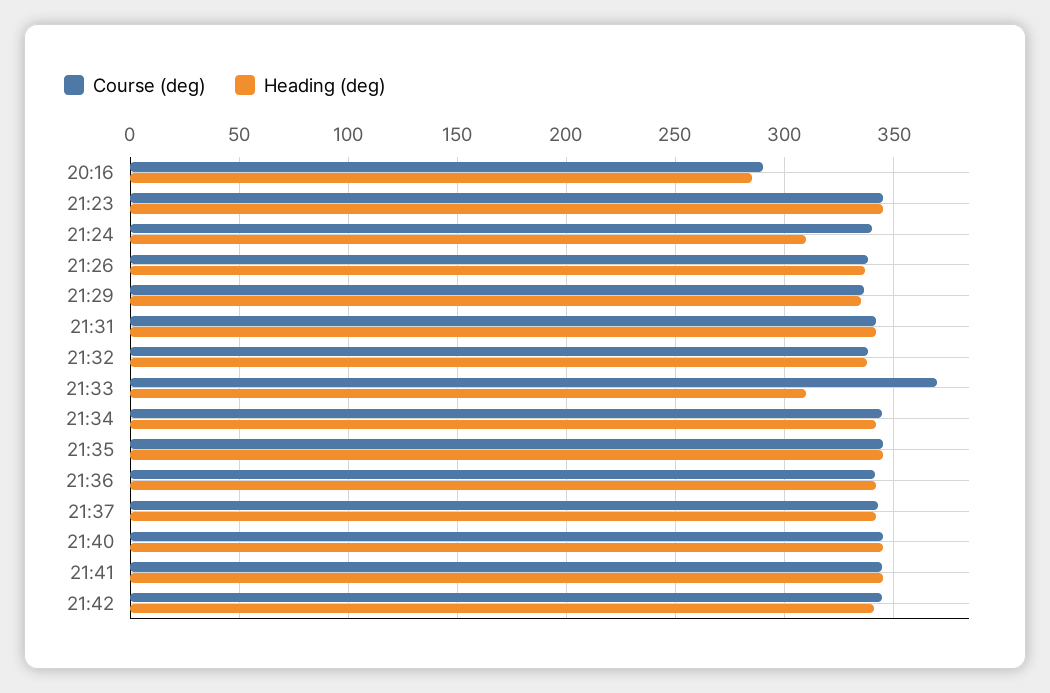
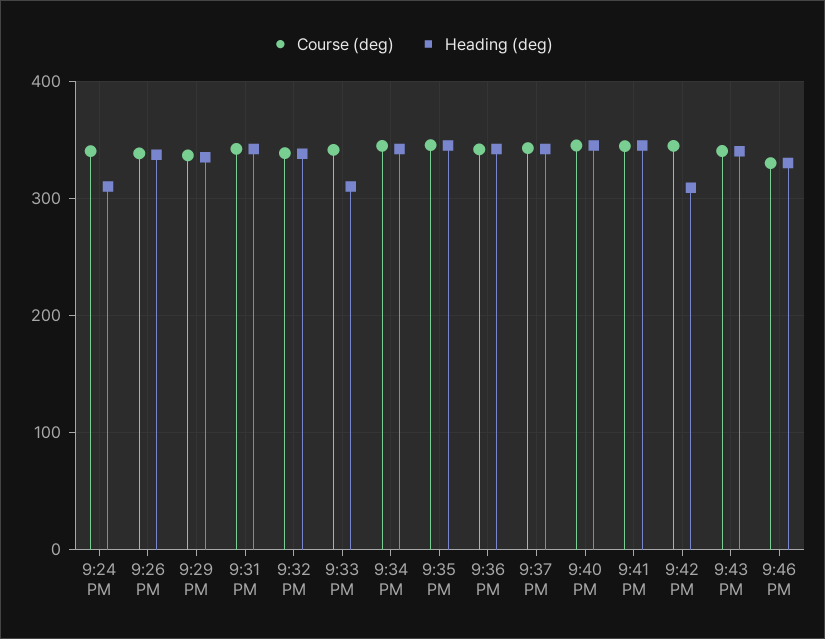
Course (deg), 20:16: 290 -> none
Heading (deg), 20:16: 285 -> none
Course (deg), 21:23: 345 -> none
Heading (deg), 21:23: 345 -> none
Course (deg), 21:33: 370 -> 340
Heading (deg), 21:42: 340 -> 310
Course (deg), 9:43 PM: none -> 340
Heading (deg), 9:43 PM: none -> 340
Course (deg), 9:46 PM: none -> 330
Heading (deg), 9:46 PM: none -> 330

